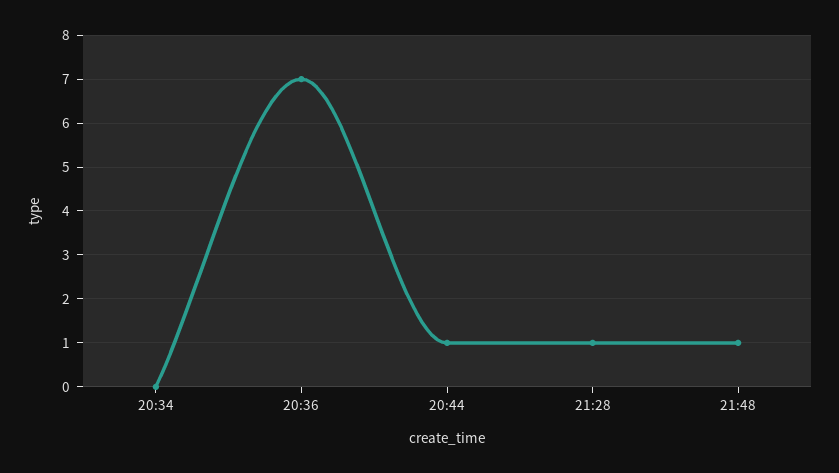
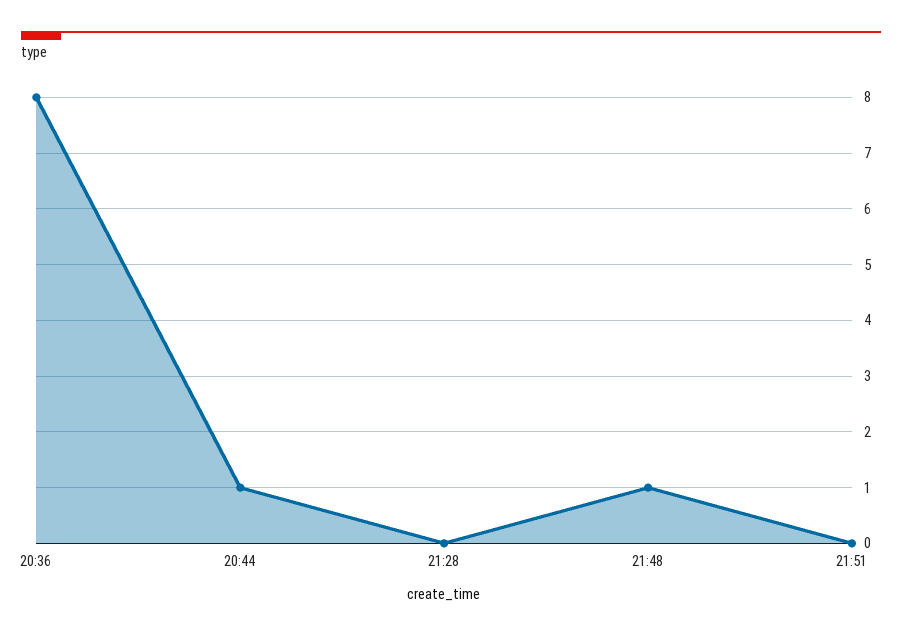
20:34: 0 -> none
20:36: 7 -> 8
21:28: 1 -> 0
21:51: none -> 0

